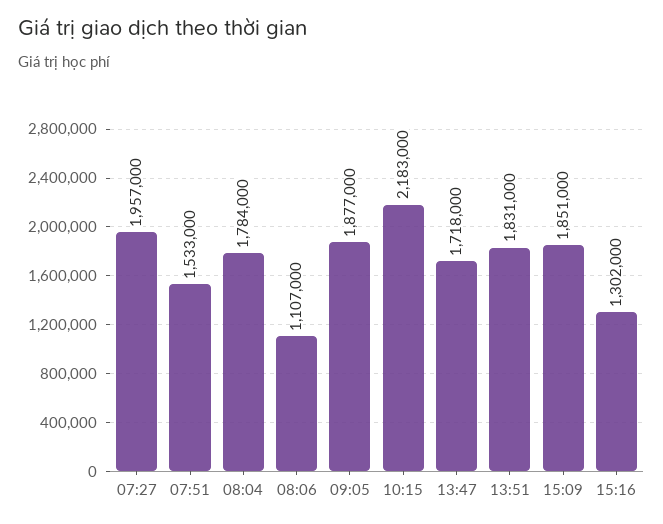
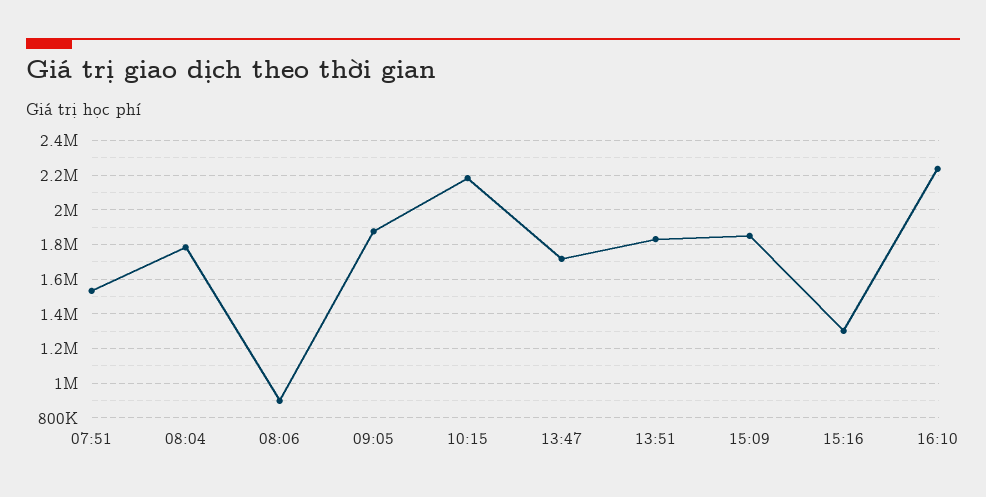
07:27: 1957000 -> none
08:06: 1107000 -> 900000
16:10: none -> 2250000

